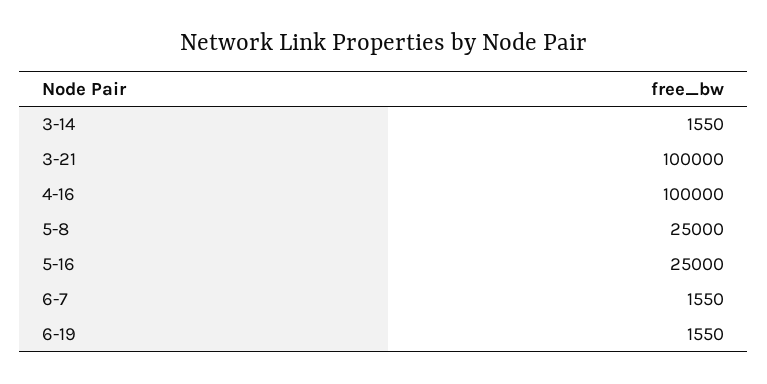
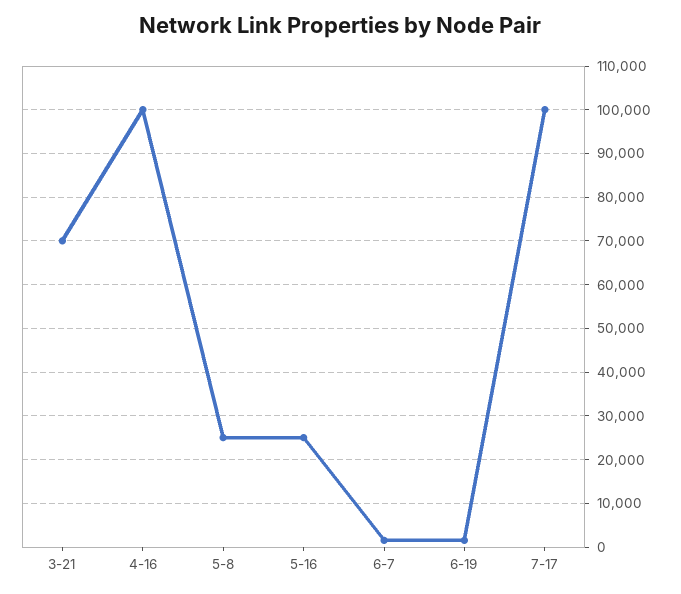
3-14: 1550 -> none
3-21: 100000 -> 70000
7-17: none -> 100000

